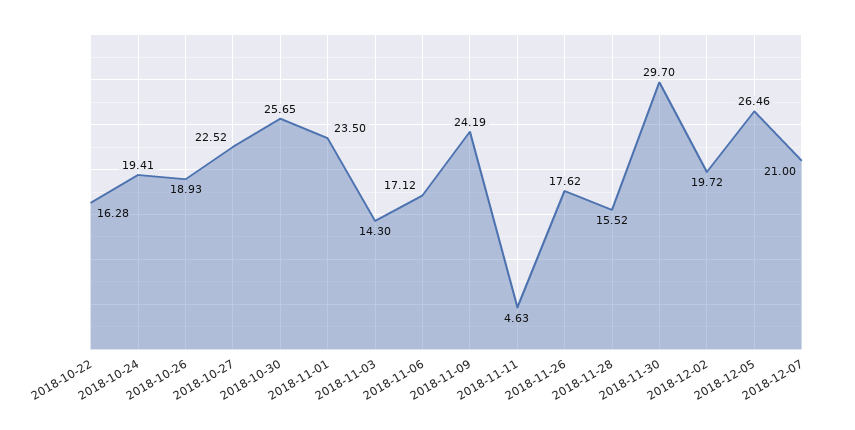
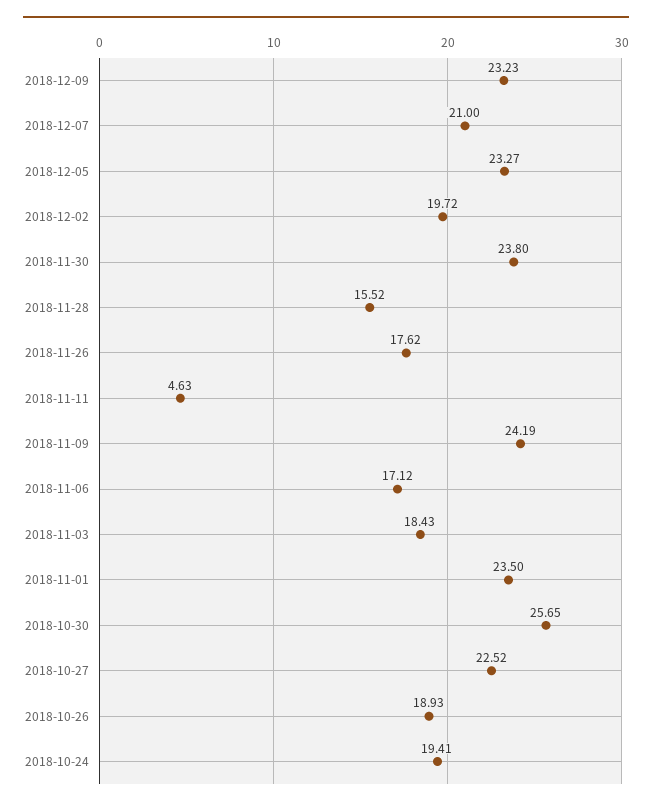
2018-10-22: 16.28 -> none
2018-11-03: 14.3 -> 18.43
2018-11-30: 29.7 -> 23.8
2018-12-05: 26.46 -> 23.27
2018-12-09: none -> 23.23

